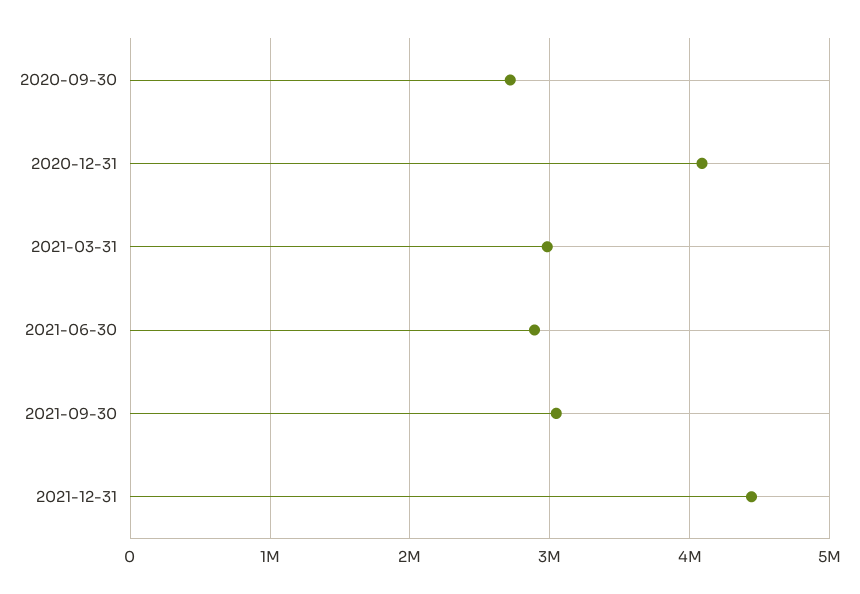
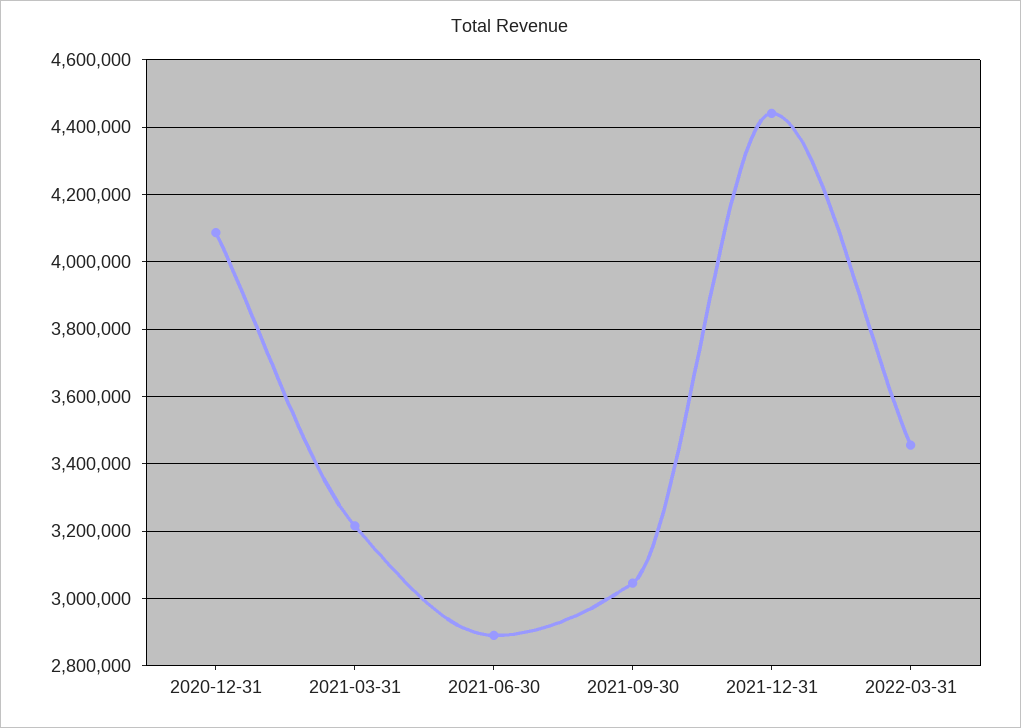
2020-09-30: 2700000 -> none
2021-03-31: 3000000 -> 3220000
2022-03-31: none -> 3460000

